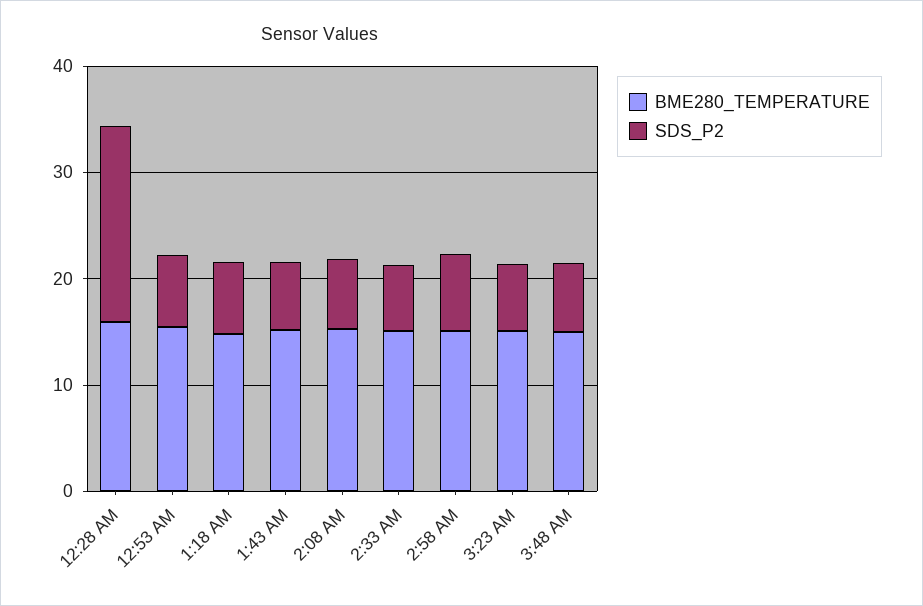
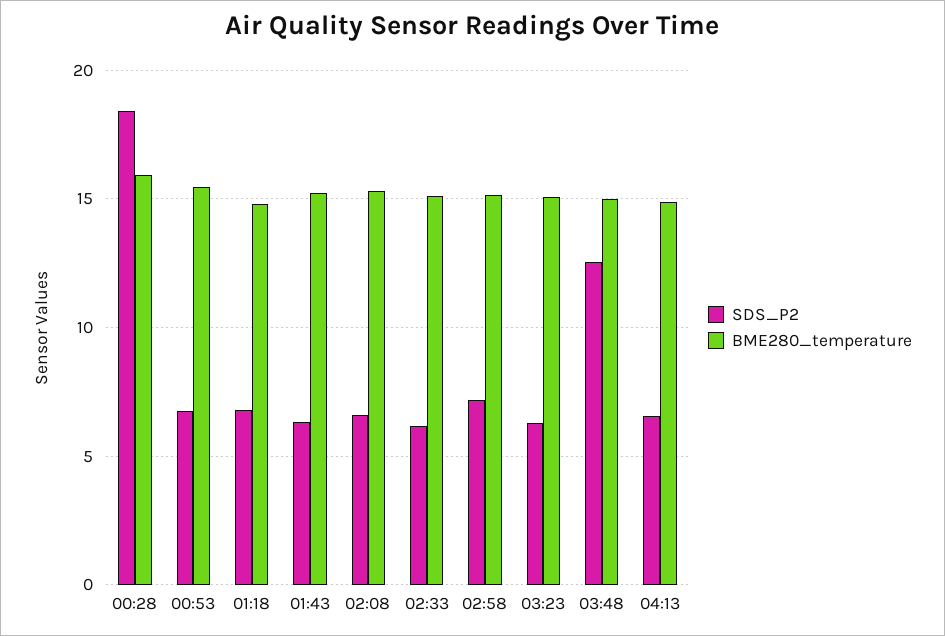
SDS_P2, 3:48 AM: 6 -> 12.5
SDS_P2, 04:13: none -> 6.5
BME280_TEMPERATURE, 04:13: none -> 15

